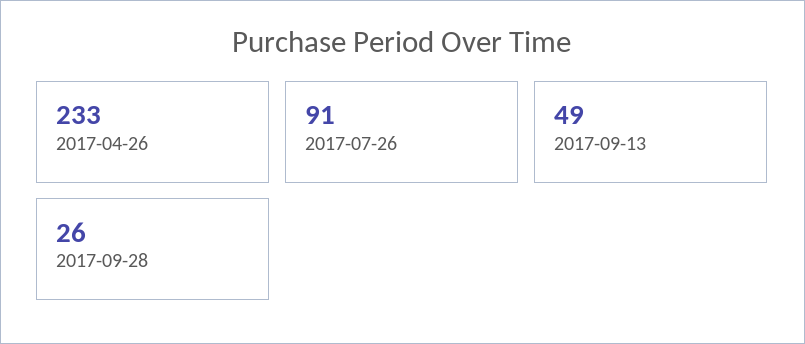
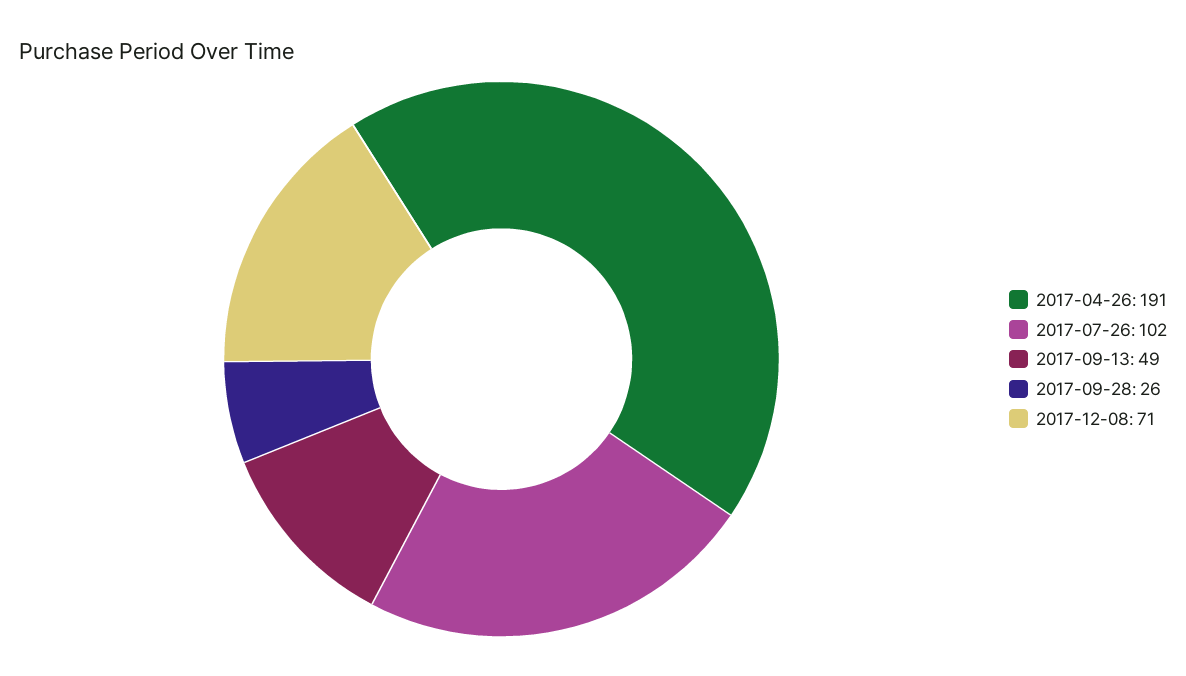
2017-04-26: 233 -> 191
2017-07-26: 91 -> 102
2017-12-08: none -> 71

